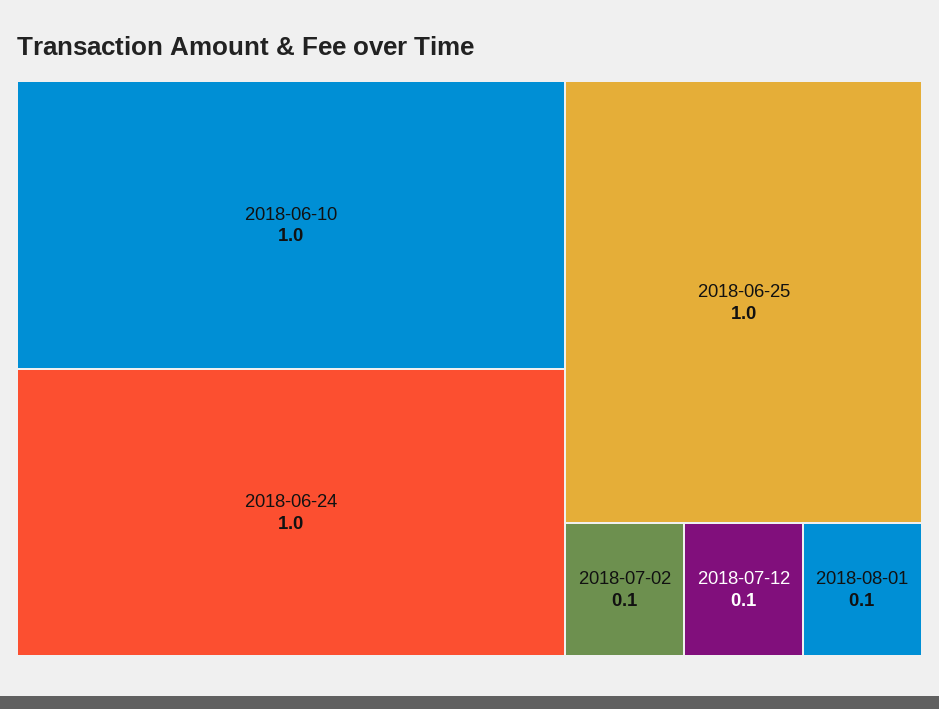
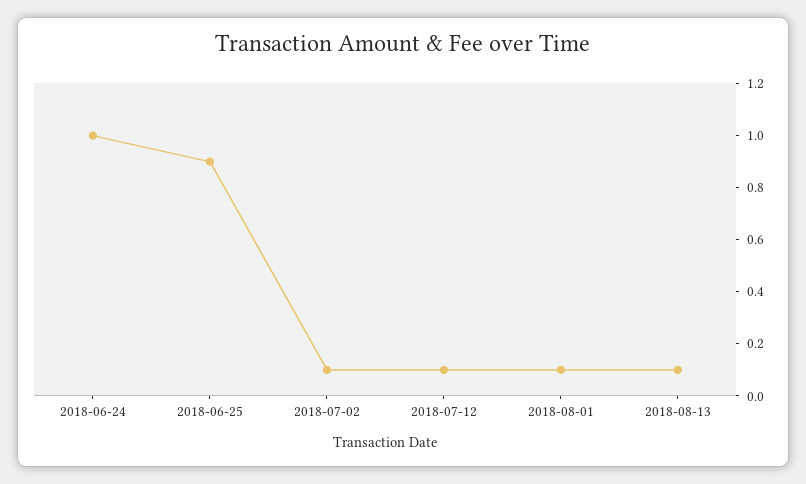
2018-06-10: 1 -> none
2018-06-25: 1 -> 0.9
2018-08-13: none -> 0.1

